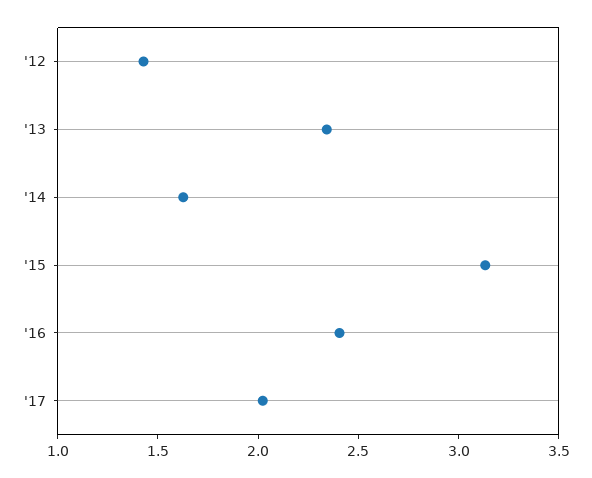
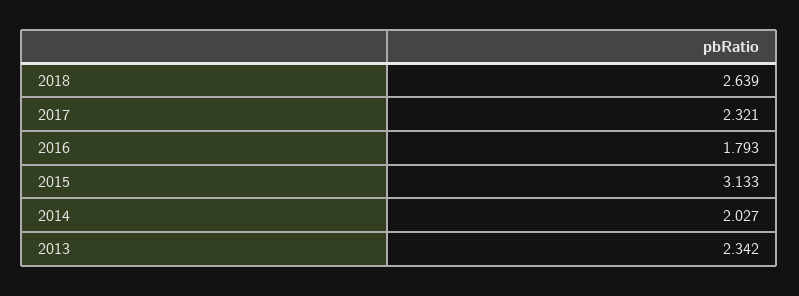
'12: 1.4 -> none
'14: 1.6 -> 2.027
'16: 2.4 -> 1.793
'17: 2 -> 2.321
2018: none -> 2.639

